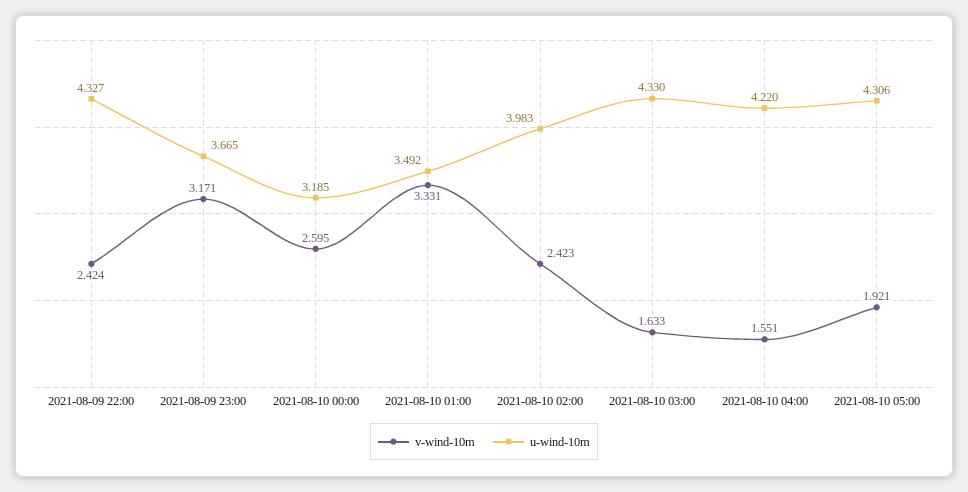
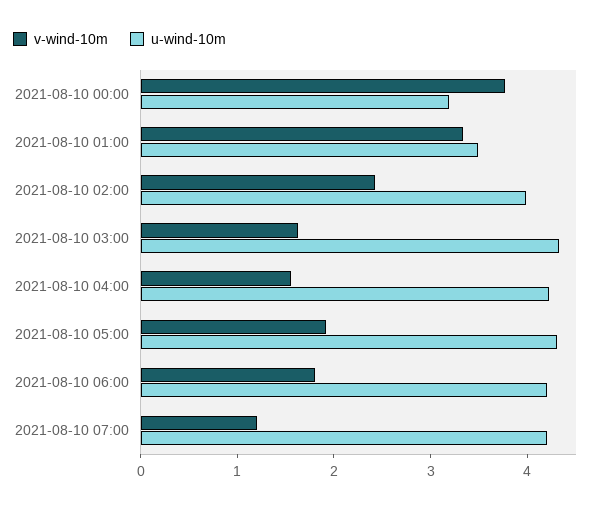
v-wind-10m, 2021-08-09 22:00: 2.424 -> none
u-wind-10m, 2021-08-09 22:00: 4.327 -> none
v-wind-10m, 2021-08-09 23:00: 3.171 -> none
u-wind-10m, 2021-08-09 23:00: 3.665 -> none
v-wind-10m, 2021-08-10 00:00: 2.595 -> 3.8
v-wind-10m, 2021-08-10 06:00: none -> 1.8
u-wind-10m, 2021-08-10 06:00: none -> 4.2
v-wind-10m, 2021-08-10 07:00: none -> 1.2
u-wind-10m, 2021-08-10 07:00: none -> 4.2

